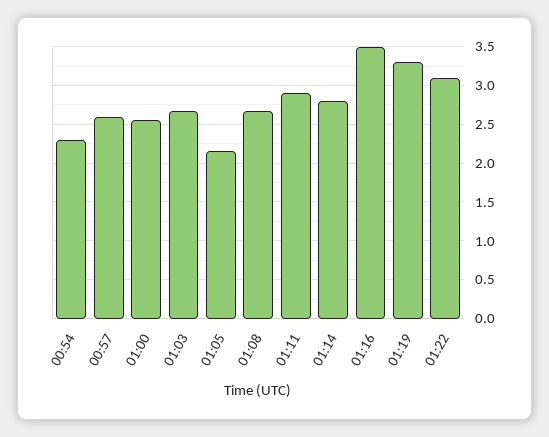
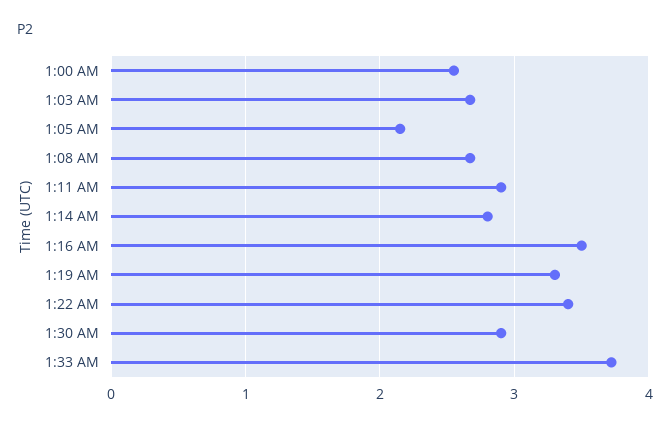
00:54: 2.3 -> none
00:57: 2.6 -> none
01:22: 3.1 -> 3.4
1:30 AM: none -> 2.9
1:33 AM: none -> 3.7

